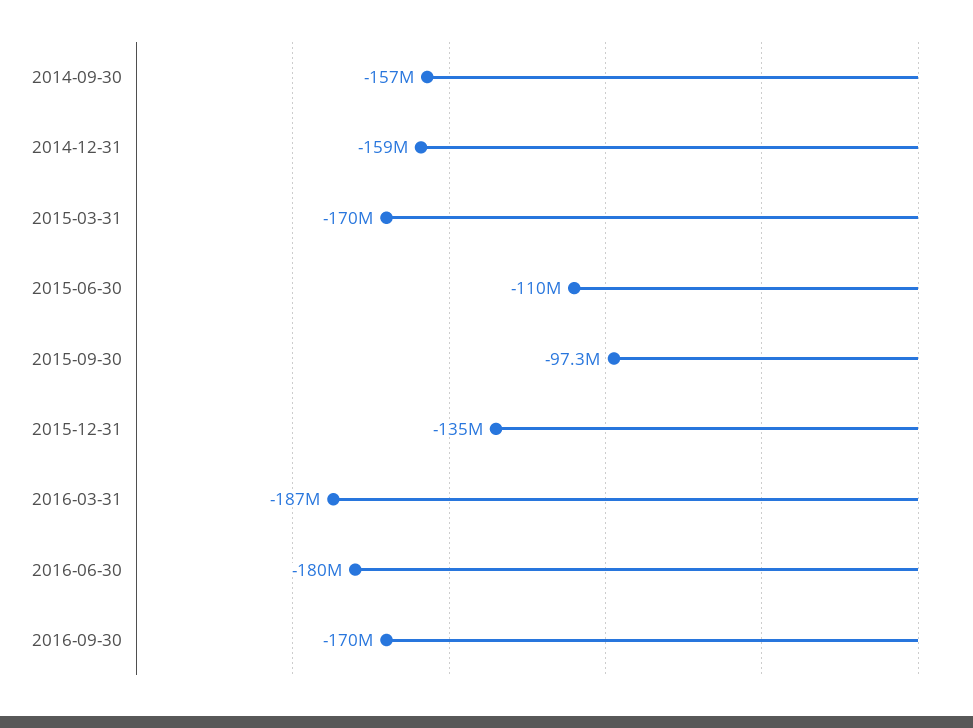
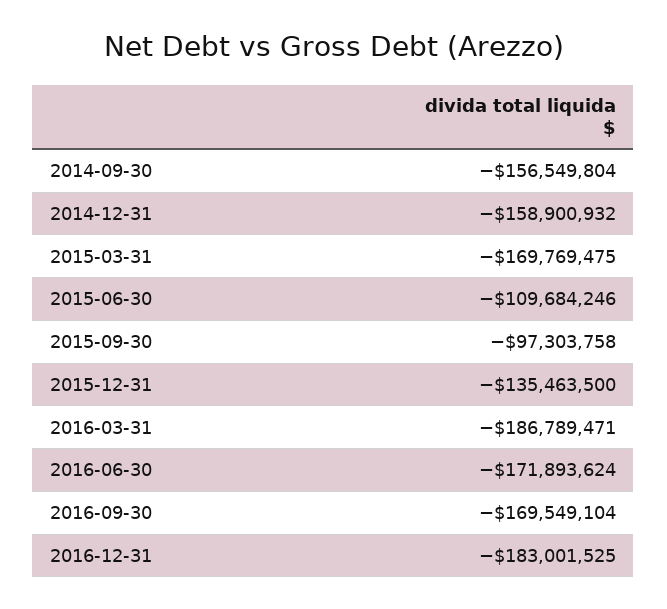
2016-06-30: -180000000 -> -171893624
2016-12-31: none -> -183001525

